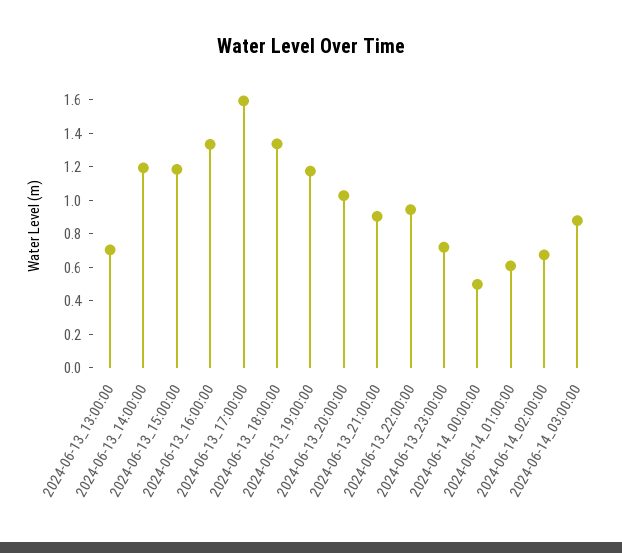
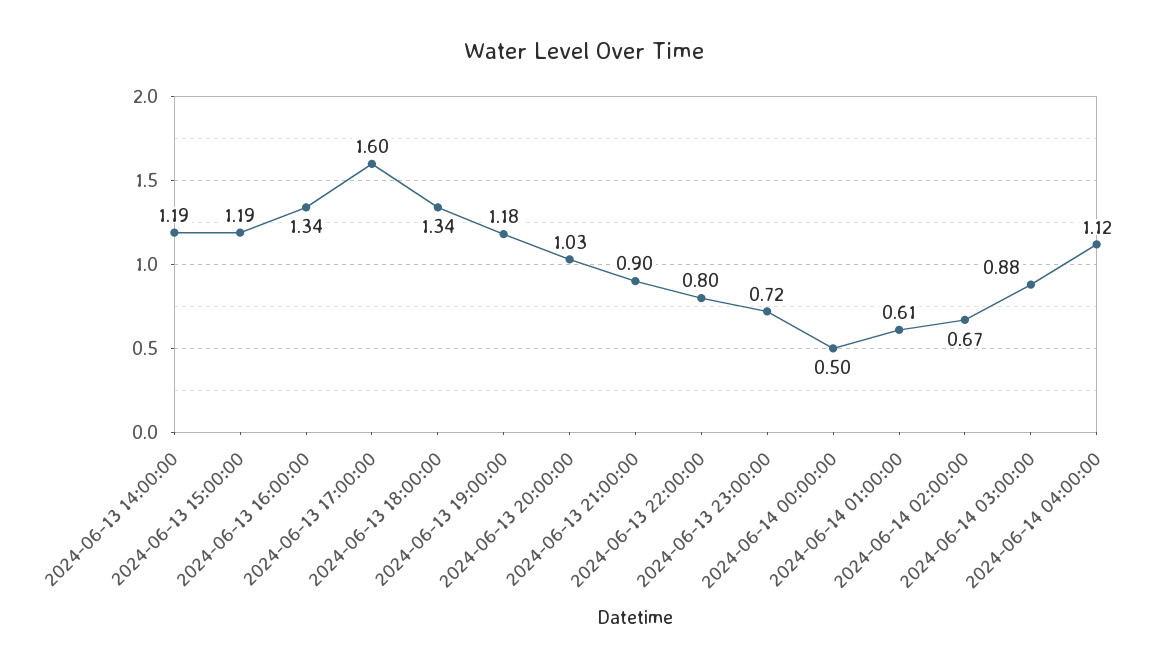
2024-06-13_13:00:00: 0.7 -> none
2024-06-13_22:00:00: 0.95 -> 0.8
2024-06-14 04:00:00: none -> 1.12

